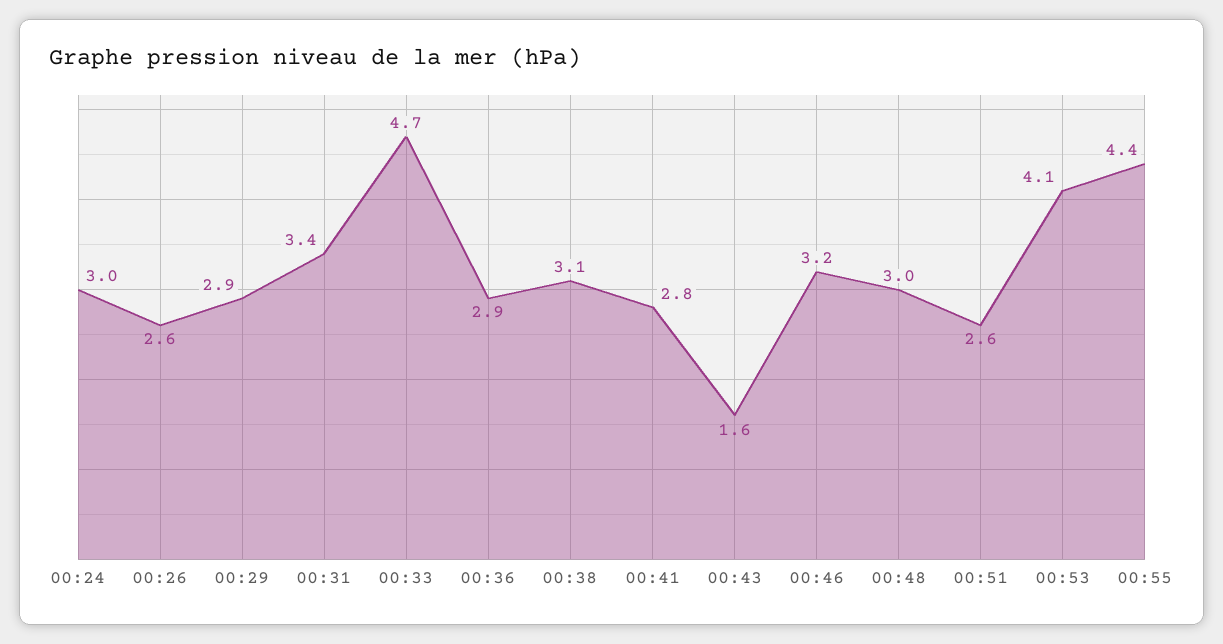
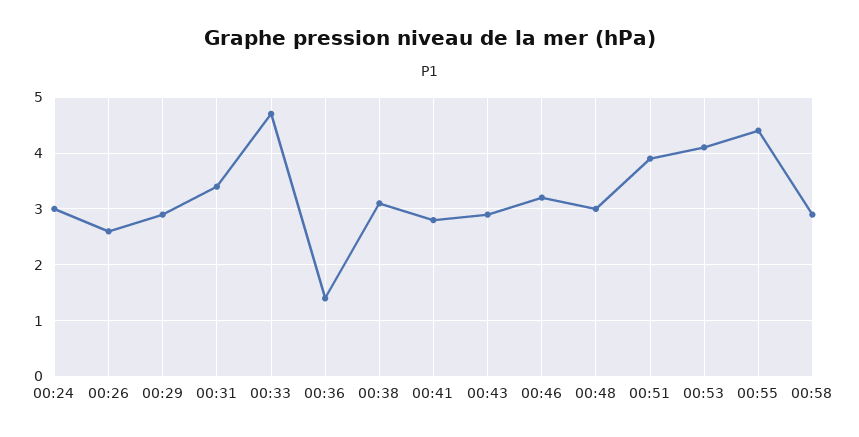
00:36: 2.9 -> 1.5
00:43: 1.6 -> 3
00:51: 2.6 -> 4
00:58: none -> 3

